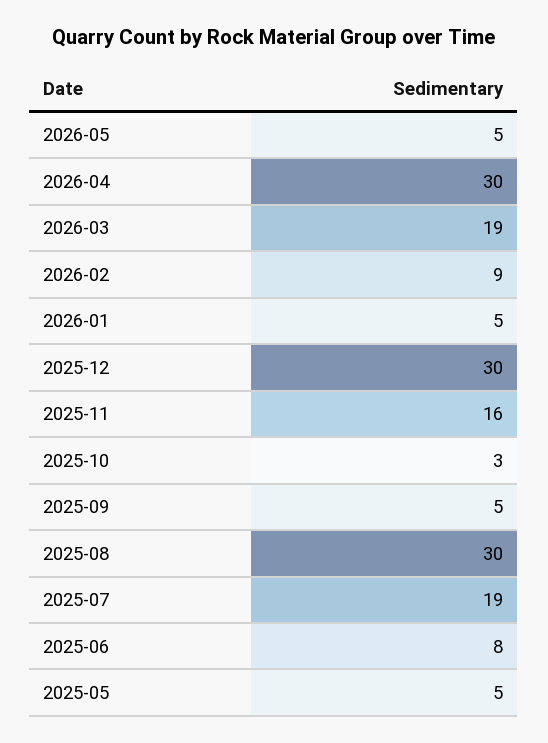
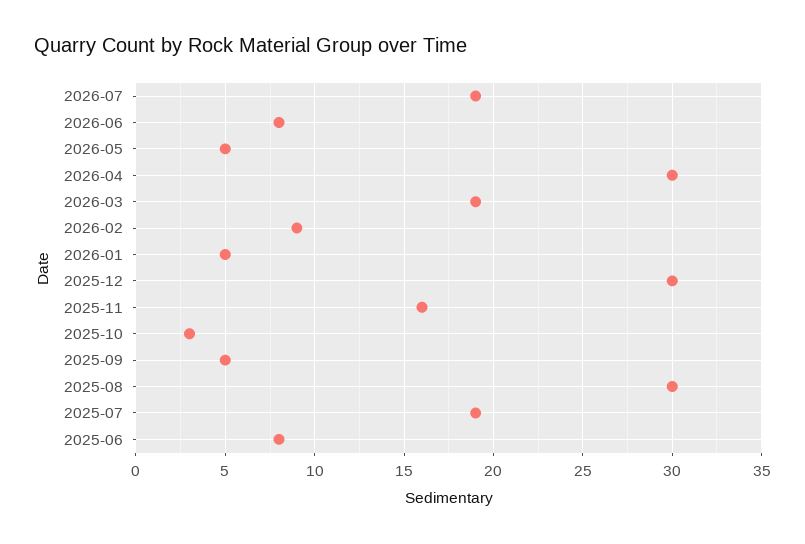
2025-05: 5 -> none
2026-07: none -> 19
2026-06: none -> 8

